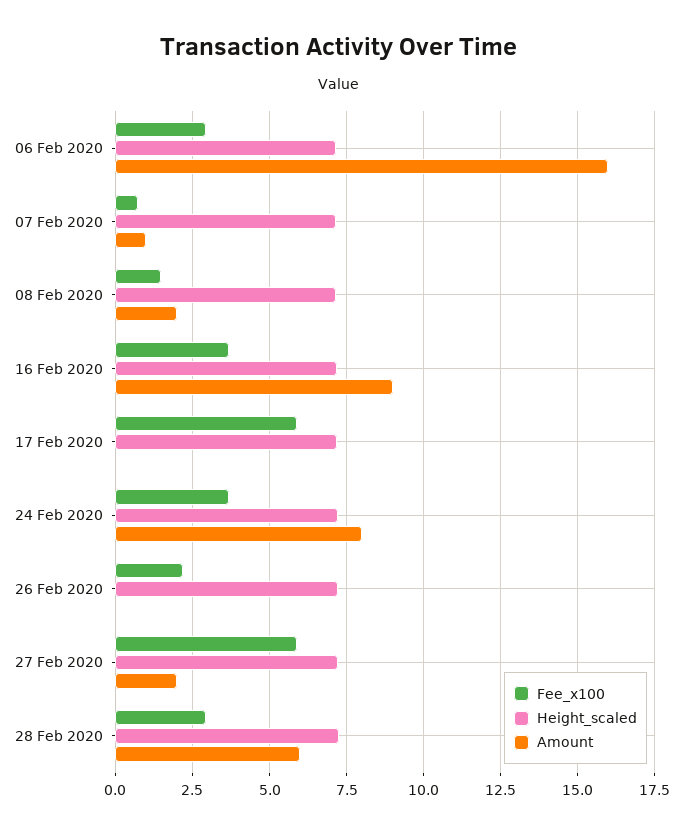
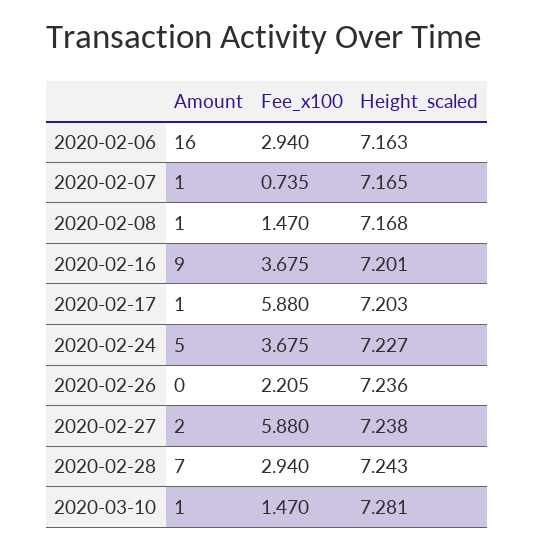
Amount, 08 Feb 2020: 2 -> 1
Amount, 17 Feb 2020: 0 -> 1
Amount, 24 Feb 2020: 8 -> 5
Amount, 28 Feb 2020: 6 -> 7
Amount, 2020-03-10: none -> 1
Fee_x100, 2020-03-10: none -> 1.47
Height_scaled, 2020-03-10: none -> 7.281

